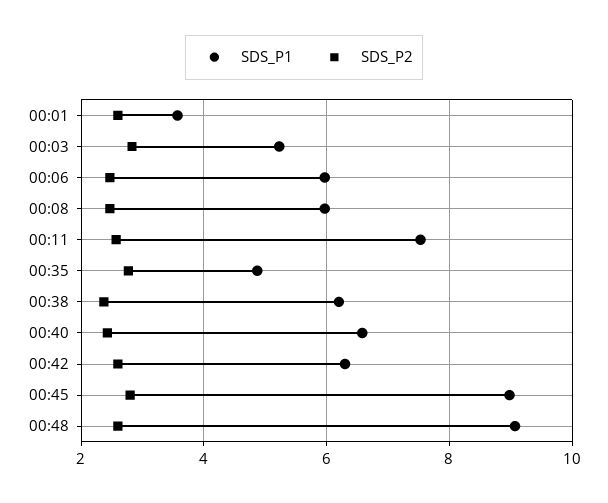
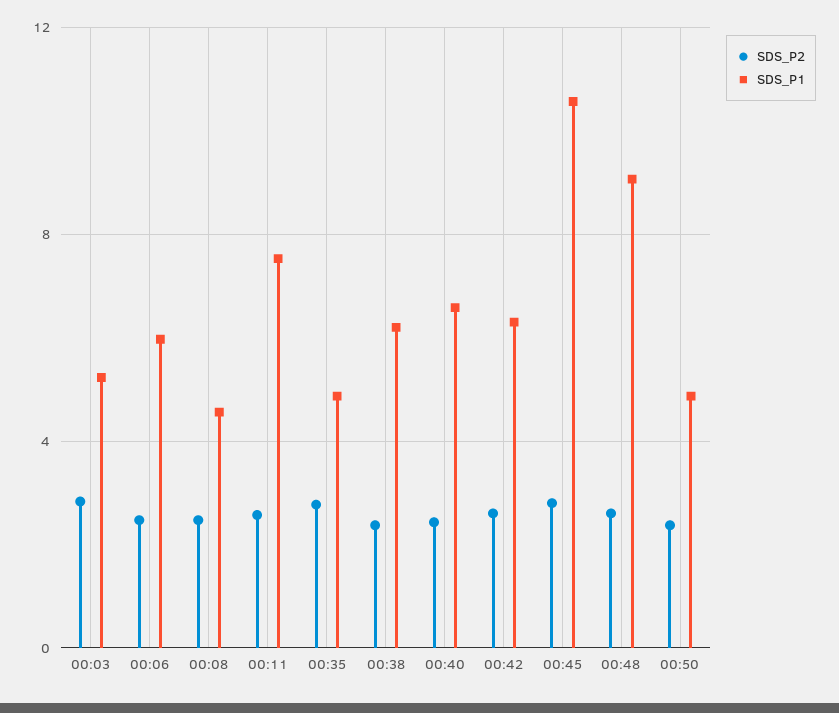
SDS_P1, 00:01: 3.6 -> none
SDS_P2, 00:01: 2.6 -> none
SDS_P1, 00:08: 6 -> 4.5
SDS_P1, 00:45: 9 -> 10.5
SDS_P2, 00:50: none -> 2.5
SDS_P1, 00:50: none -> 5

